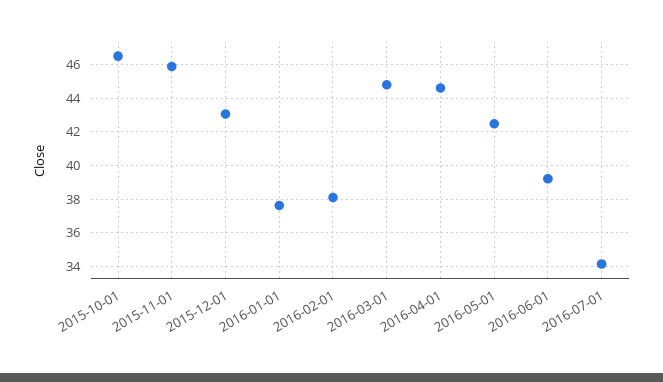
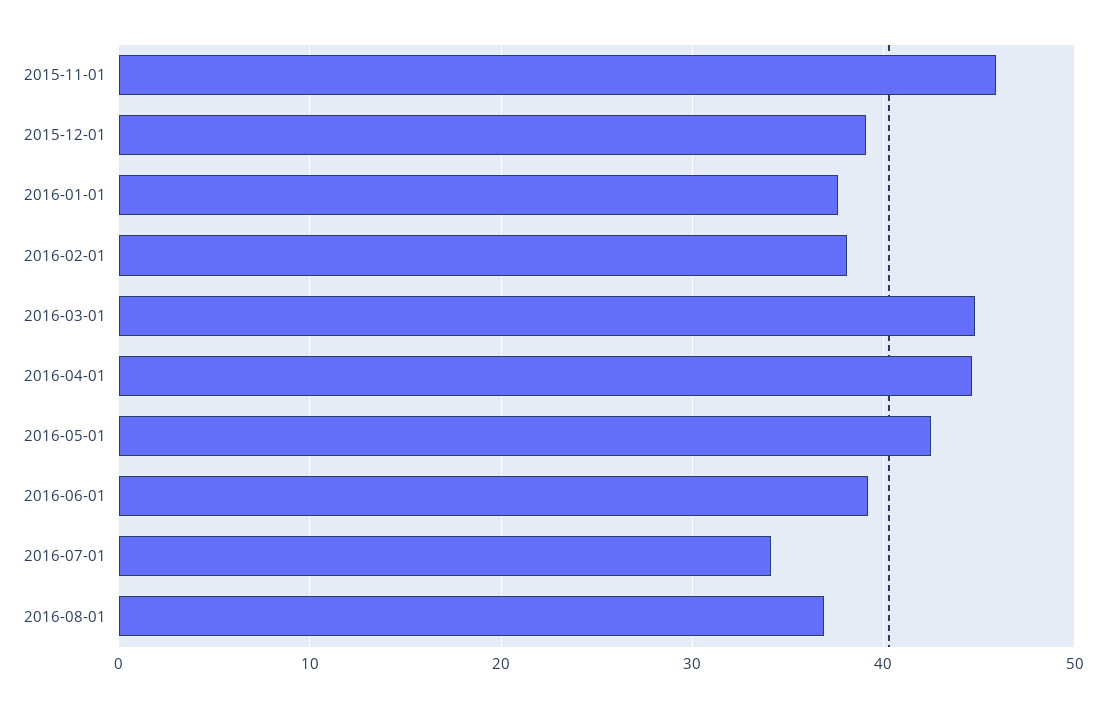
2015-10-01: 46.5 -> none
2015-12-01: 43 -> 39
2016-08-01: none -> 37

